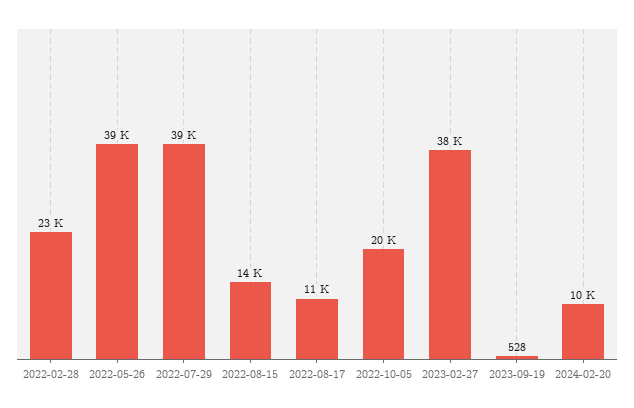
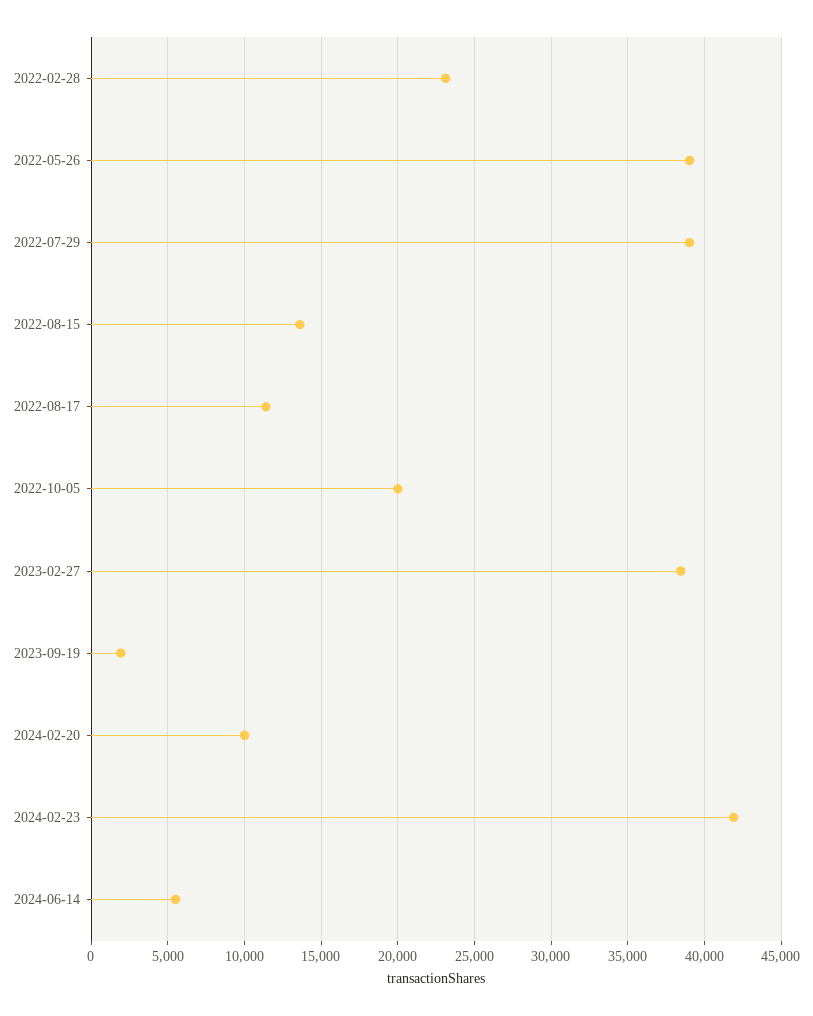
2023-09-19: 528 -> 2000
2024-02-23: none -> 42000
2024-06-14: none -> 5500

